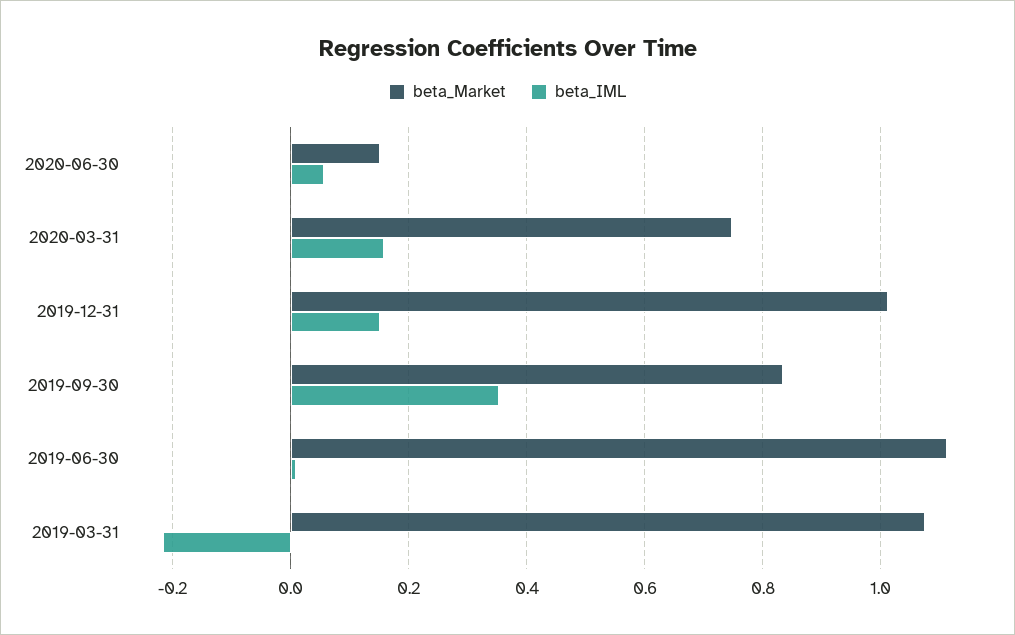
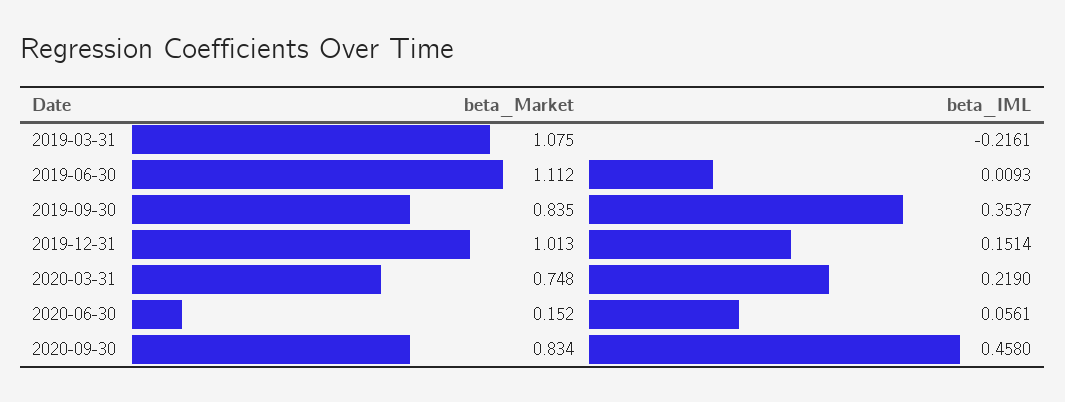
beta_IML, 2020-03-31: 0.16 -> 0.219
beta_Market, 2020-09-30: none -> 0.834
beta_IML, 2020-09-30: none -> 0.458

